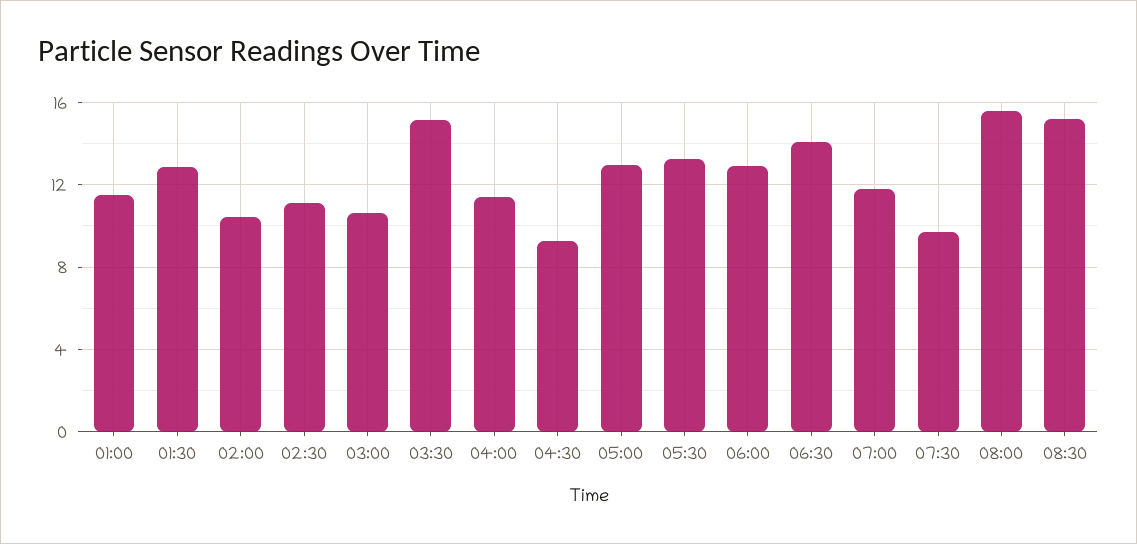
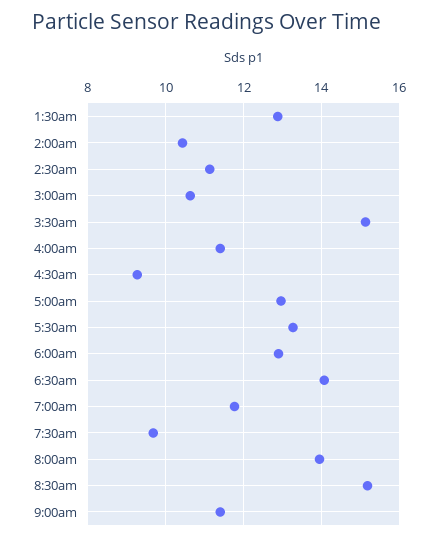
01:00: 11.5 -> none
08:00: 15.5 -> 14
9:00am: none -> 11.4

